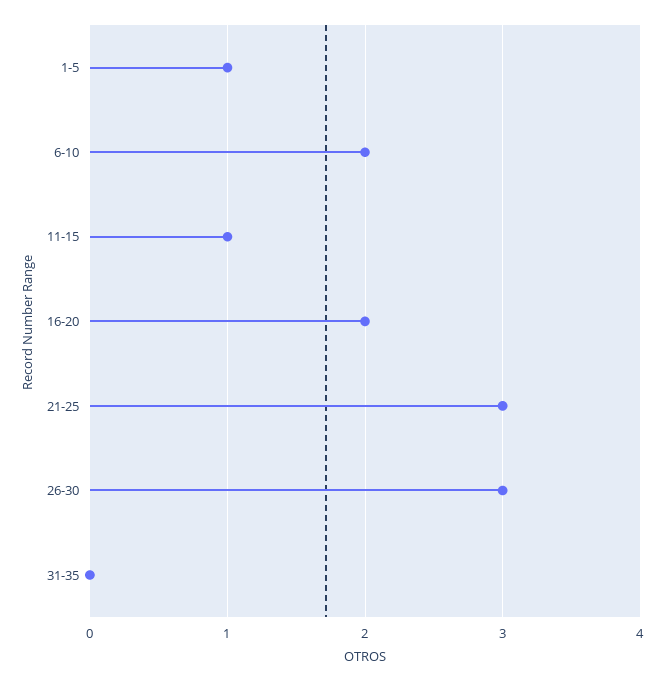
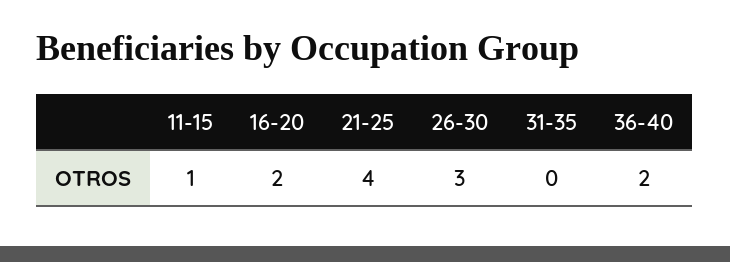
1-5: 1 -> none
6-10: 2 -> none
21-25: 3 -> 4
36-40: none -> 2

